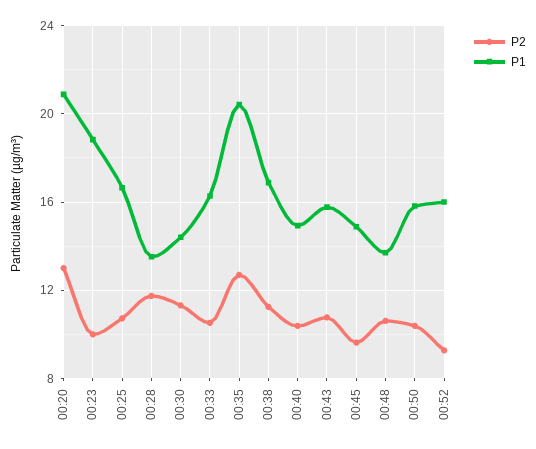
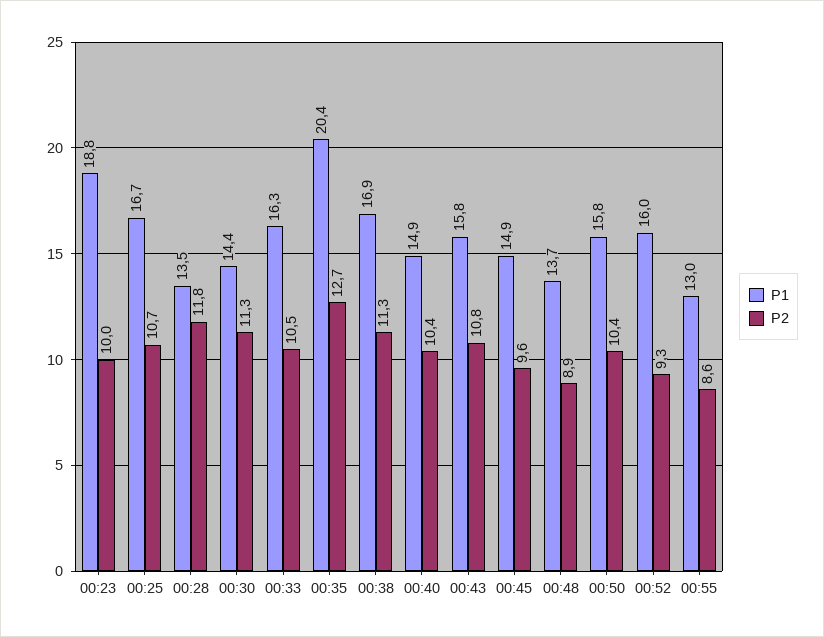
P2, 00:20: 13 -> none
P1, 00:20: 21 -> none
P2, 00:48: 10.5 -> 8.9
P1, 00:55: none -> 13
P2, 00:55: none -> 8.6

